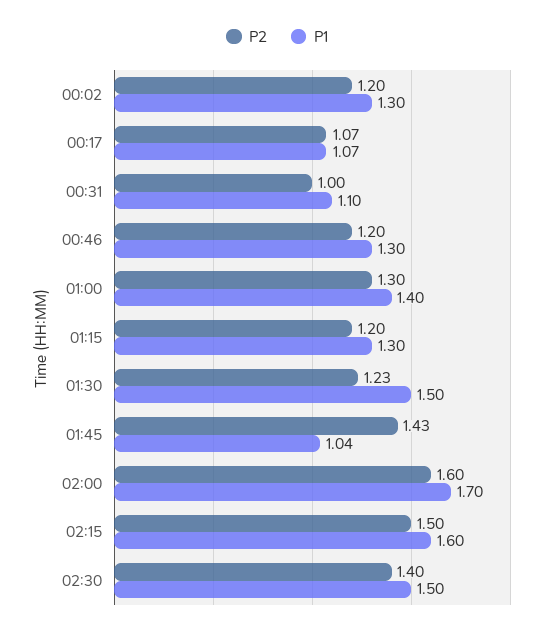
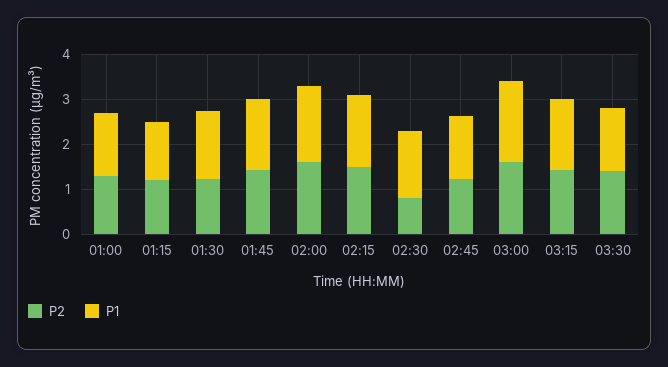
P2, 00:02: 1.2 -> none
P1, 00:02: 1.3 -> none
P2, 00:17: 1.07 -> none
P1, 00:17: 1.07 -> none
P2, 00:31: 1 -> none
P1, 00:31: 1.1 -> none
P2, 00:46: 1.2 -> none
P1, 00:46: 1.3 -> none
P1, 01:45: 1.04 -> 1.6
P2, 02:30: 1.4 -> 0.8
P2, 02:45: none -> 1.2
P1, 02:45: none -> 1.4
P2, 03:00: none -> 1.6
P1, 03:00: none -> 1.8
P2, 03:15: none -> 1.4
P1, 03:15: none -> 1.6
P2, 03:30: none -> 1.4
P1, 03:30: none -> 1.4

